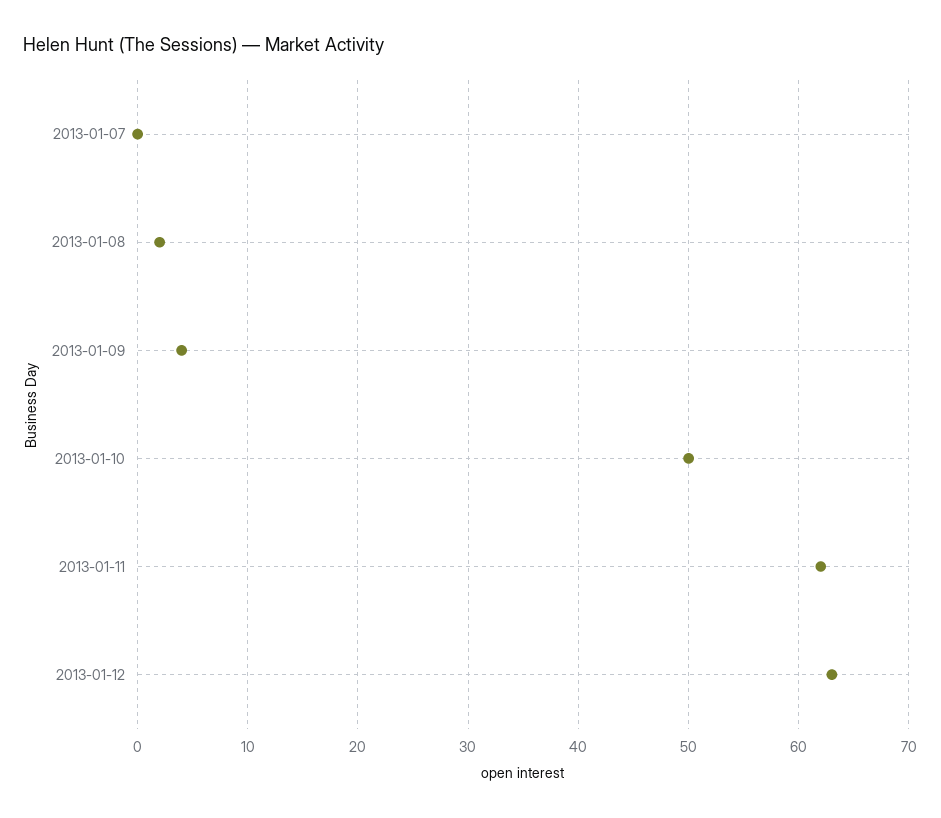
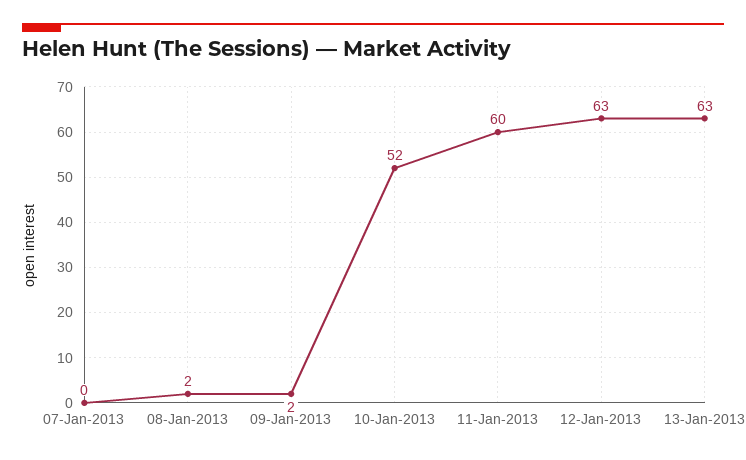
2013-01-09: 4 -> 2
2013-01-10: 50 -> 52
2013-01-11: 62 -> 60
13-Jan-2013: none -> 63

